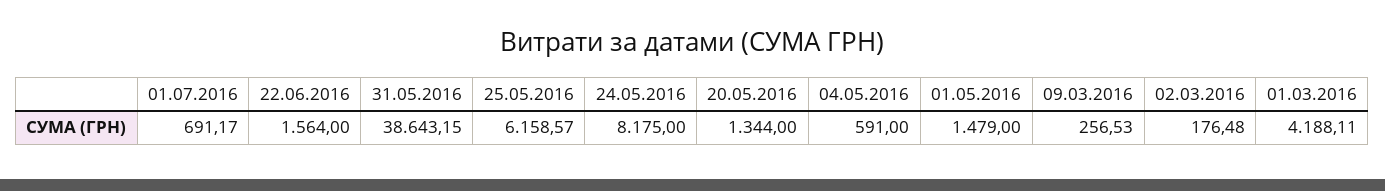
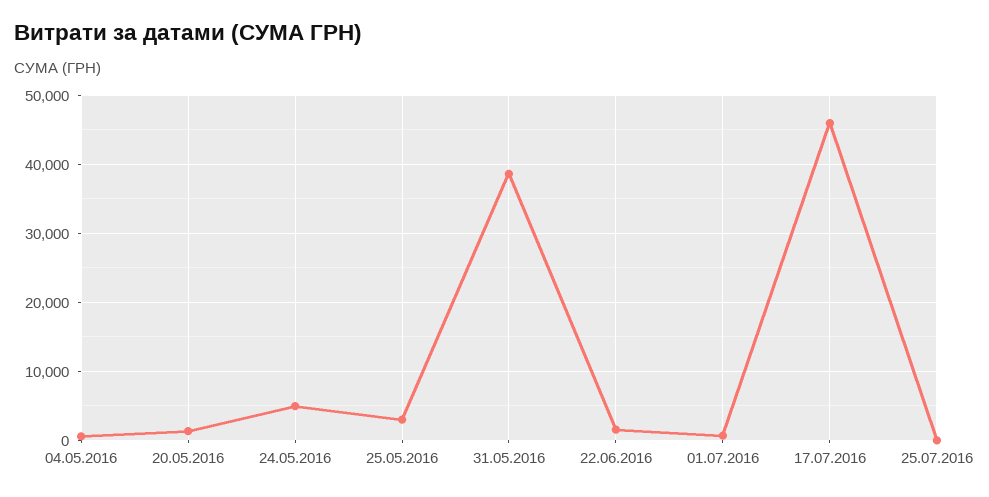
25.05.2016: 6158.57 -> 3000
24.05.2016: 8175 -> 5000
01.05.2016: 1479 -> none
09.03.2016: 256.53 -> none
02.03.2016: 176.48 -> none
01.03.2016: 4188.11 -> none
17.07.2016: none -> 46000
25.07.2016: none -> 0

